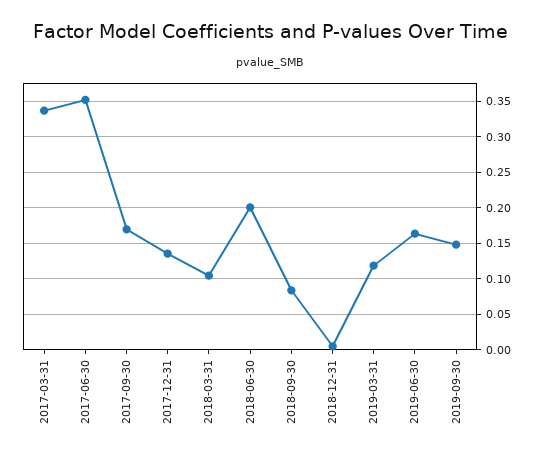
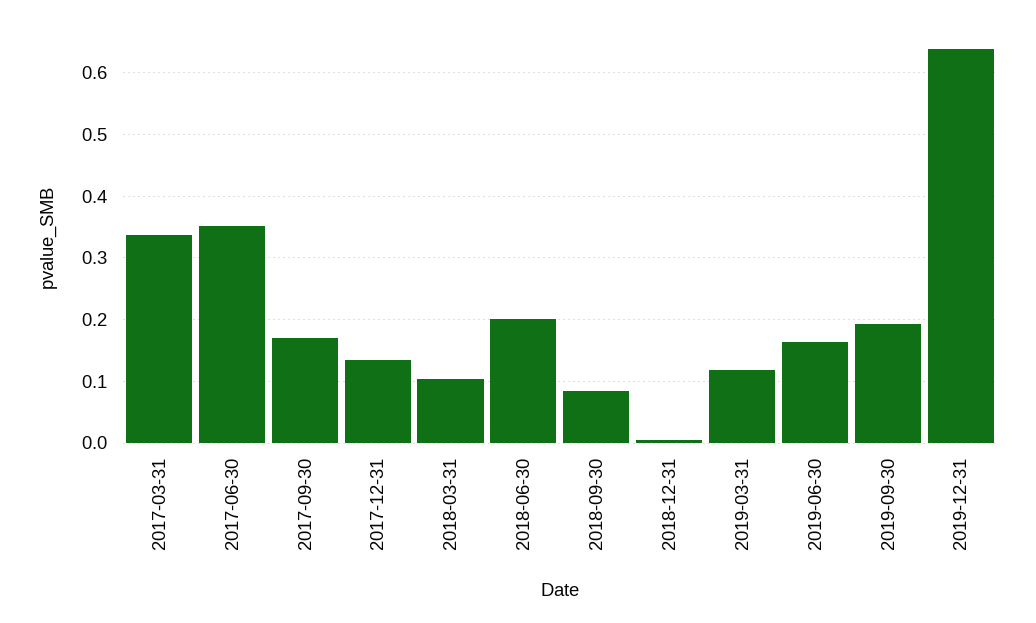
2019-09-30: 0.15 -> 0.19
2019-12-31: none -> 0.64

